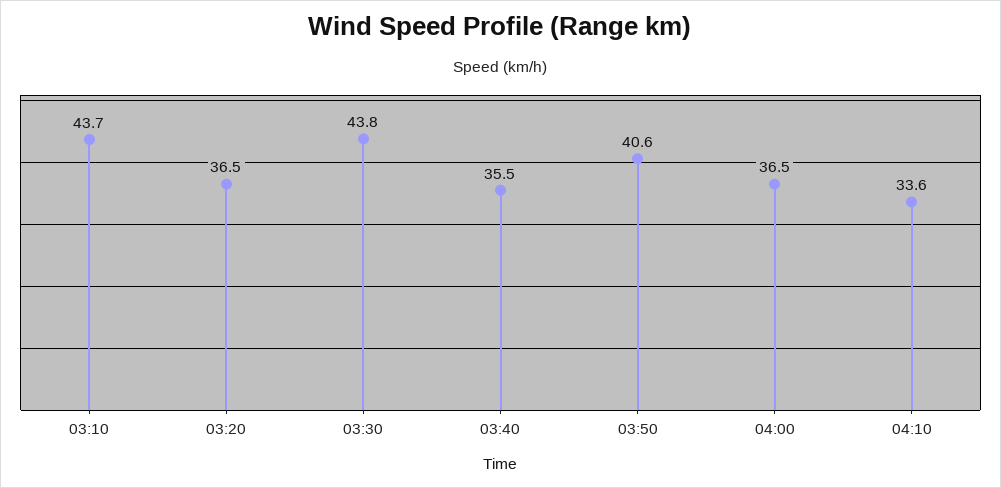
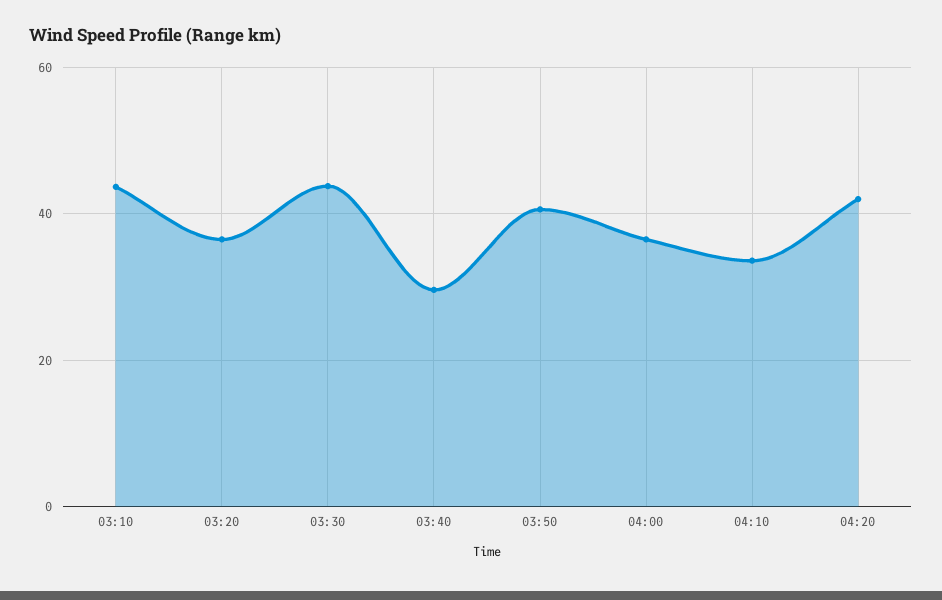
03:40: 35.5 -> 30
04:20: none -> 42

